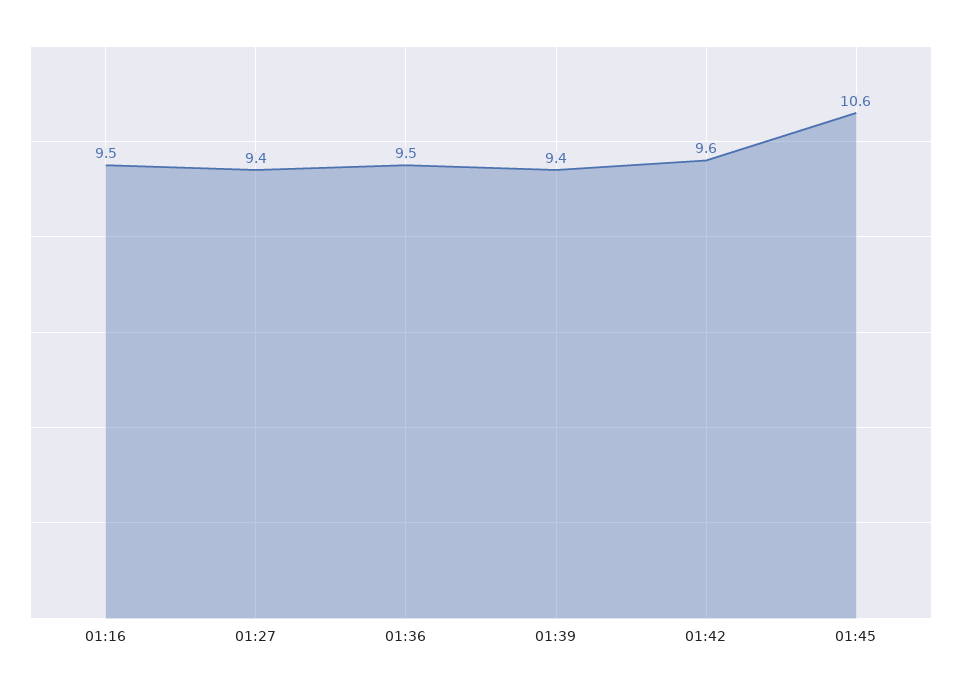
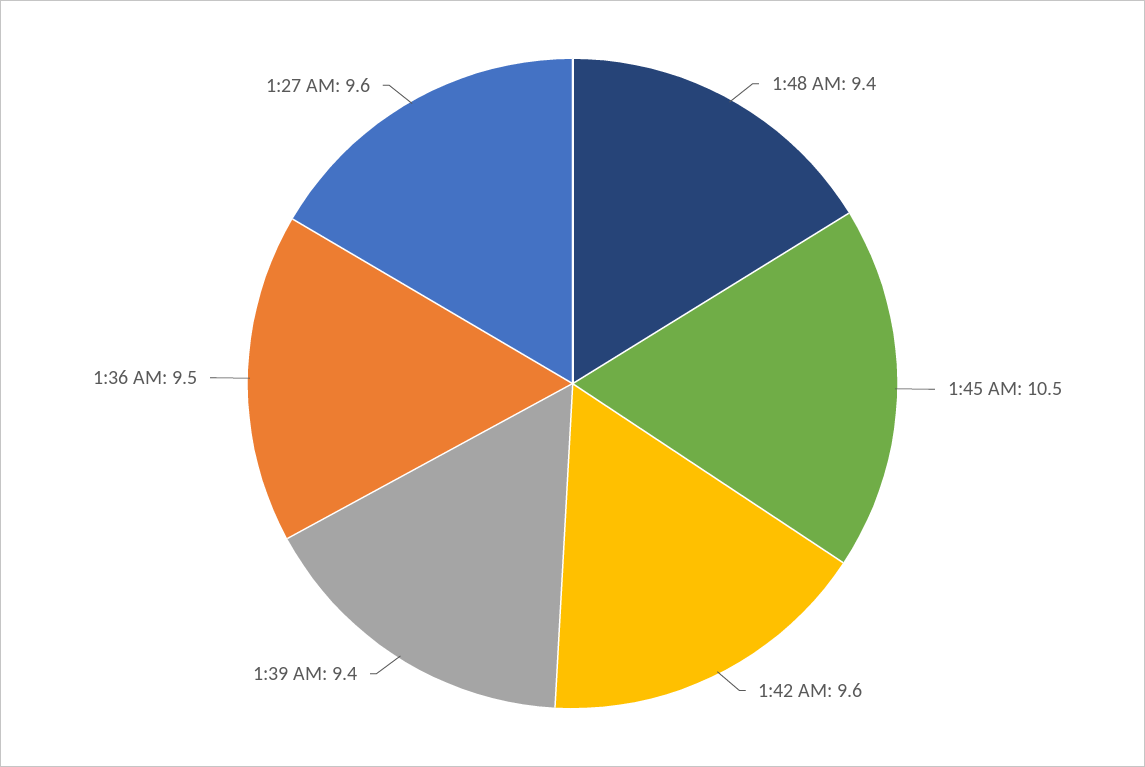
01:16: 9.5 -> none
01:27: 9.4 -> 9.6
01:45: 10.6 -> 10.5
1:48 AM: none -> 9.4

